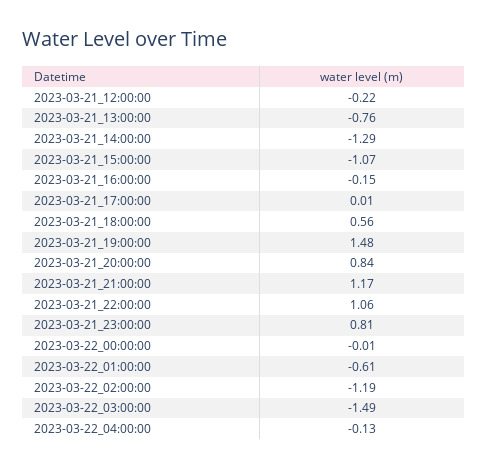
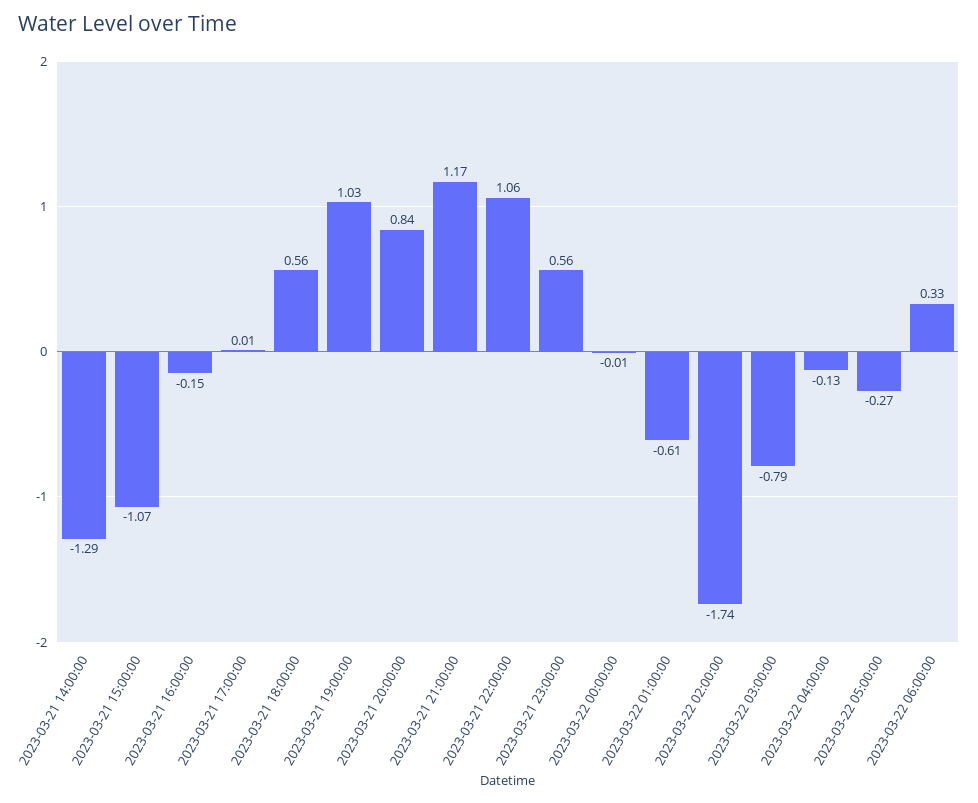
2023-03-21_12:00:00: -0.22 -> none
2023-03-21_13:00:00: -0.76 -> none
2023-03-21_19:00:00: 1.48 -> 1.03
2023-03-21_23:00:00: 0.81 -> 0.56
2023-03-22_02:00:00: -1.19 -> -1.74
2023-03-22_03:00:00: -1.49 -> -0.79
2023-03-22 05:00:00: none -> -0.27
2023-03-22 06:00:00: none -> 0.33

